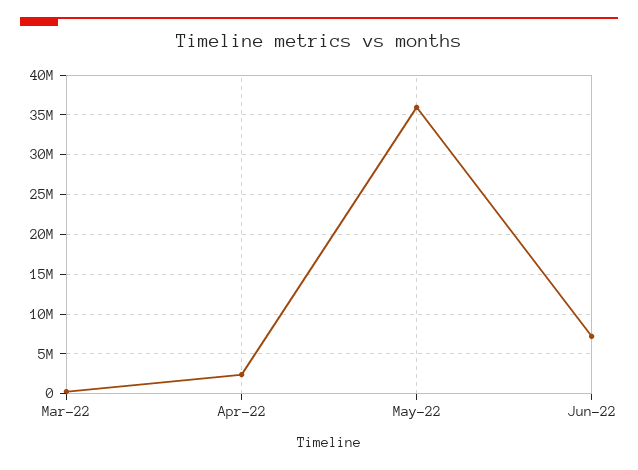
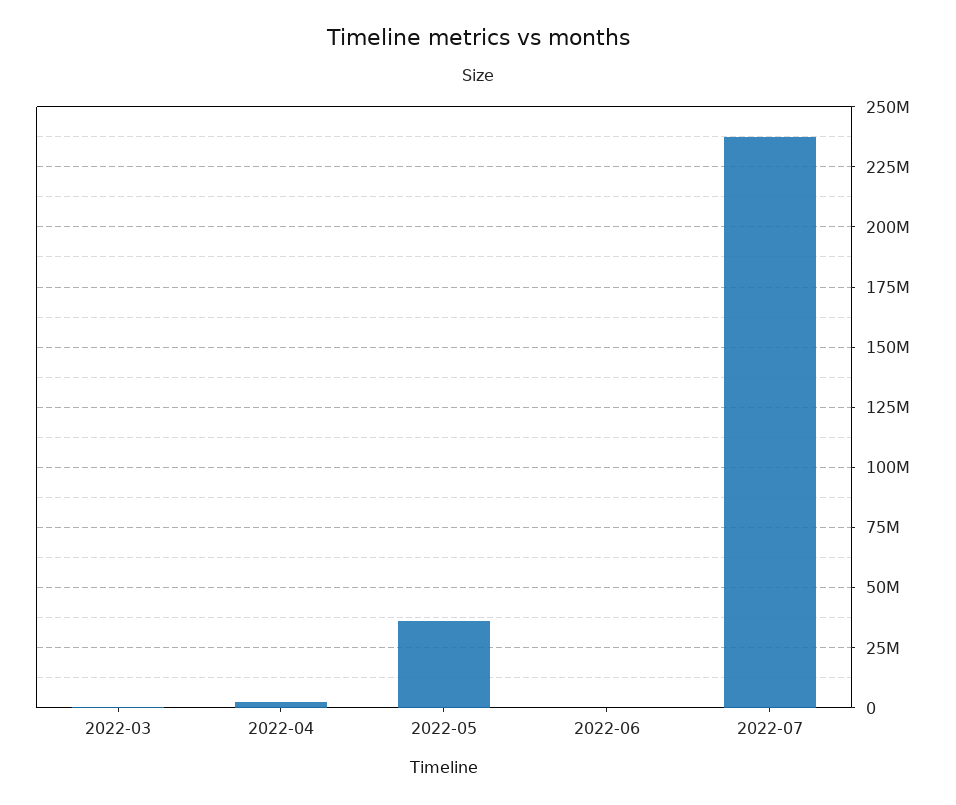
Jun-22: 7000000 -> 0
2022-07: none -> 237500000

